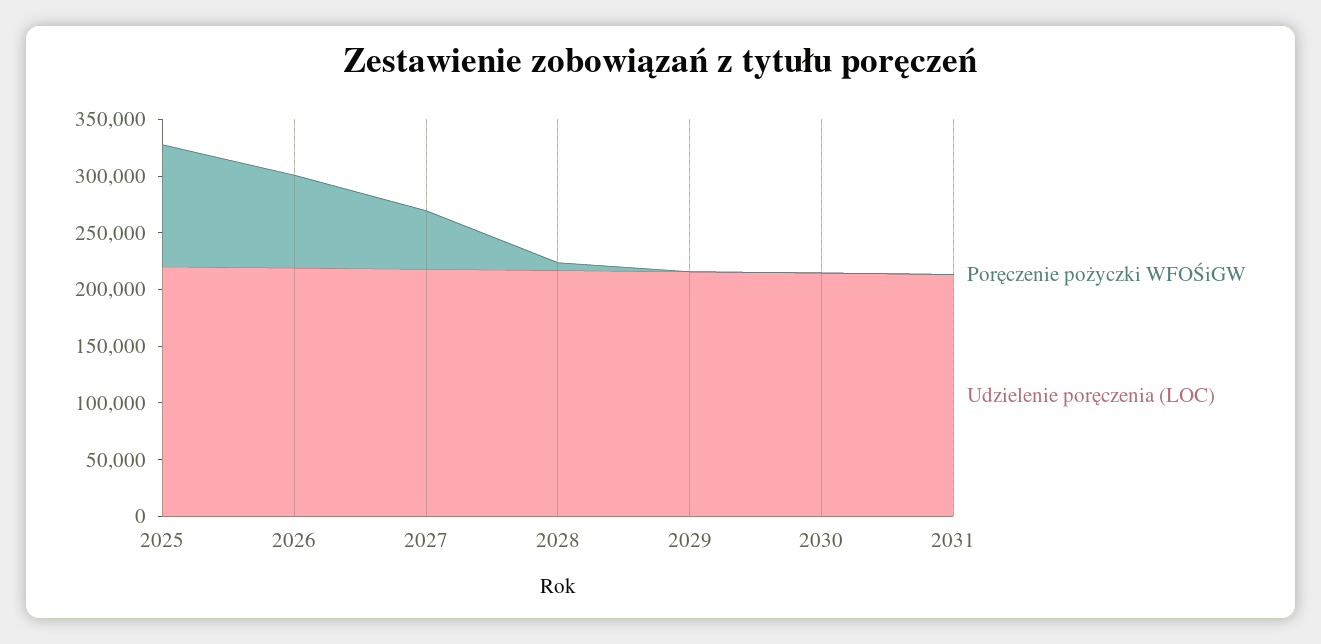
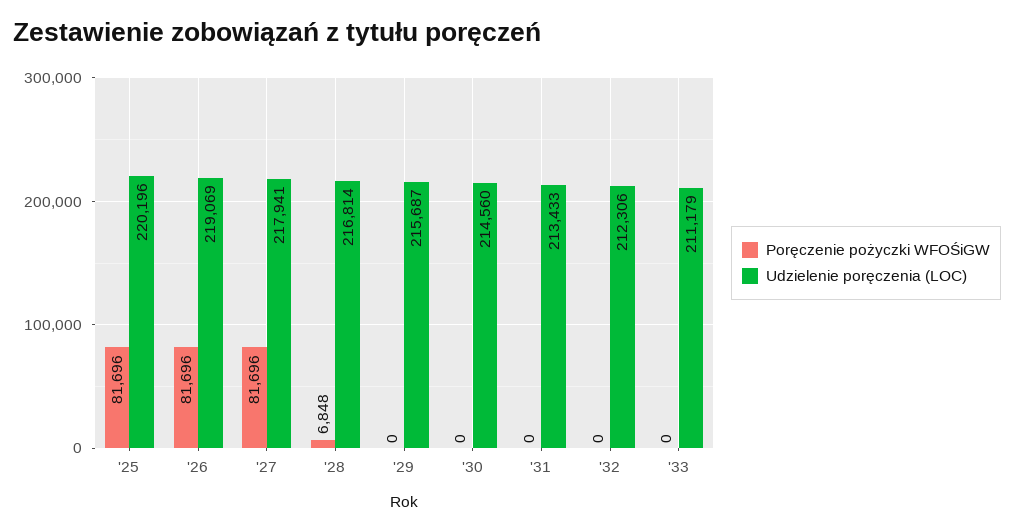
Poręczenie pożyczki WFOŚiGW, 2025: 110000 -> 81696
Poręczenie pożyczki WFOŚiGW, 2027: 50000 -> 81696
Poręczenie pożyczki WFOŚiGW, '32: none -> 0
Udzielenie poręczenia (LOC), '32: none -> 212306
Poręczenie pożyczki WFOŚiGW, '33: none -> 0
Udzielenie poręczenia (LOC), '33: none -> 211179

